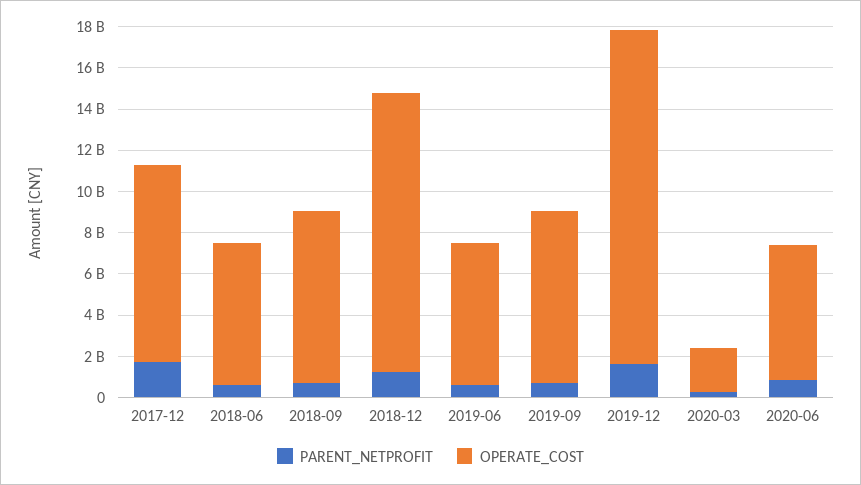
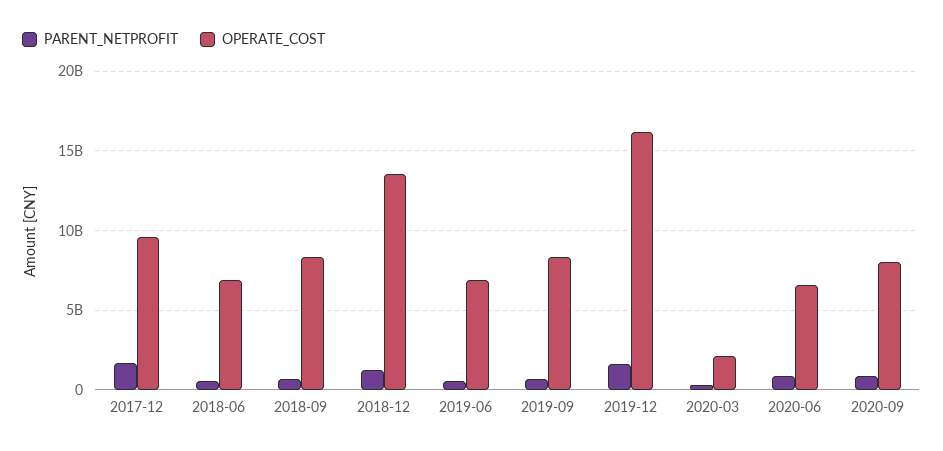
PARENT_NETPROFIT, 2020-09: none -> 1000000000
OPERATE_COST, 2020-09: none -> 8000000000

